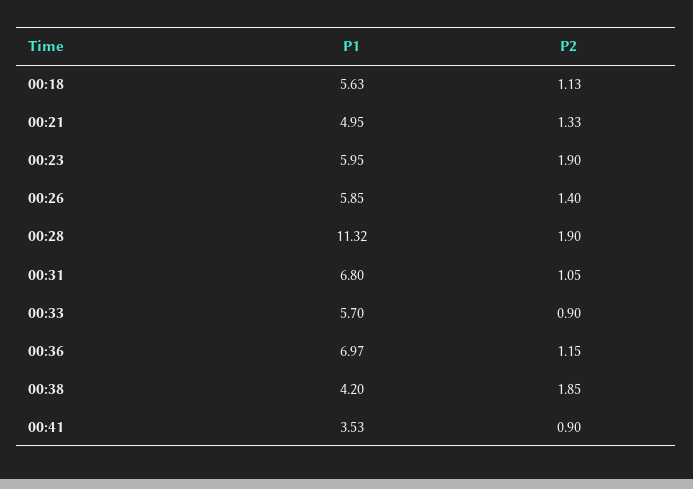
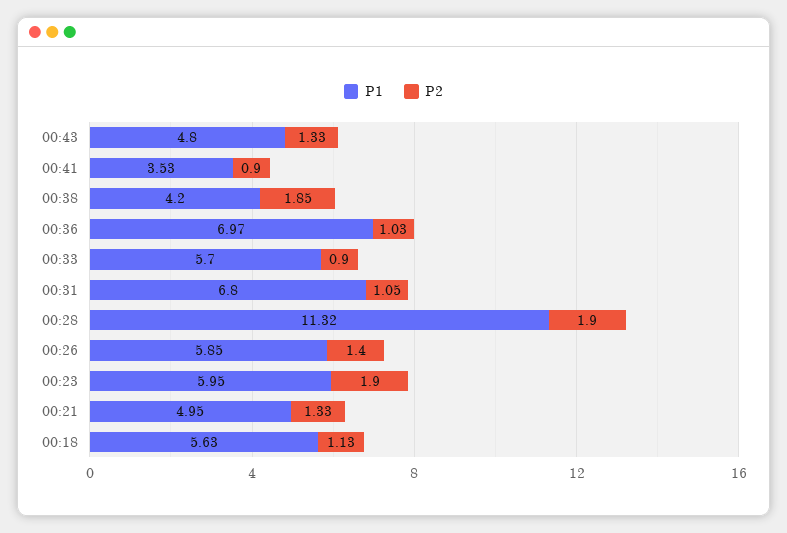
P2, 00:36: 1.15 -> 1.03
P1, 00:43: none -> 4.8
P2, 00:43: none -> 1.33

